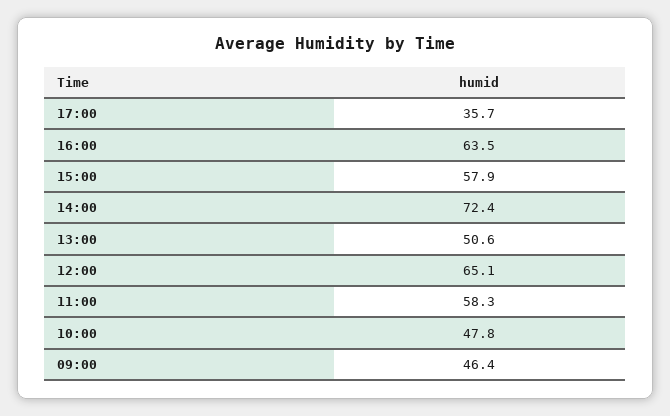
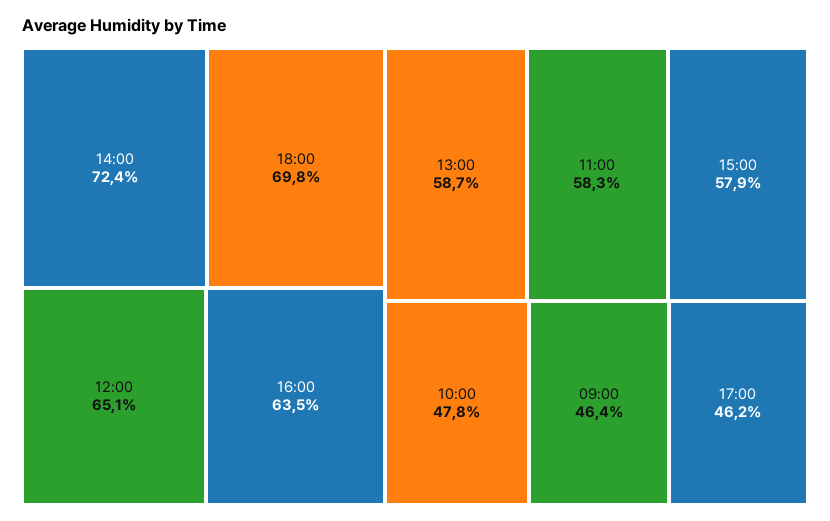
17:00: 35.7 -> 46.2
13:00: 50.6 -> 58.7
18:00: none -> 69.8

